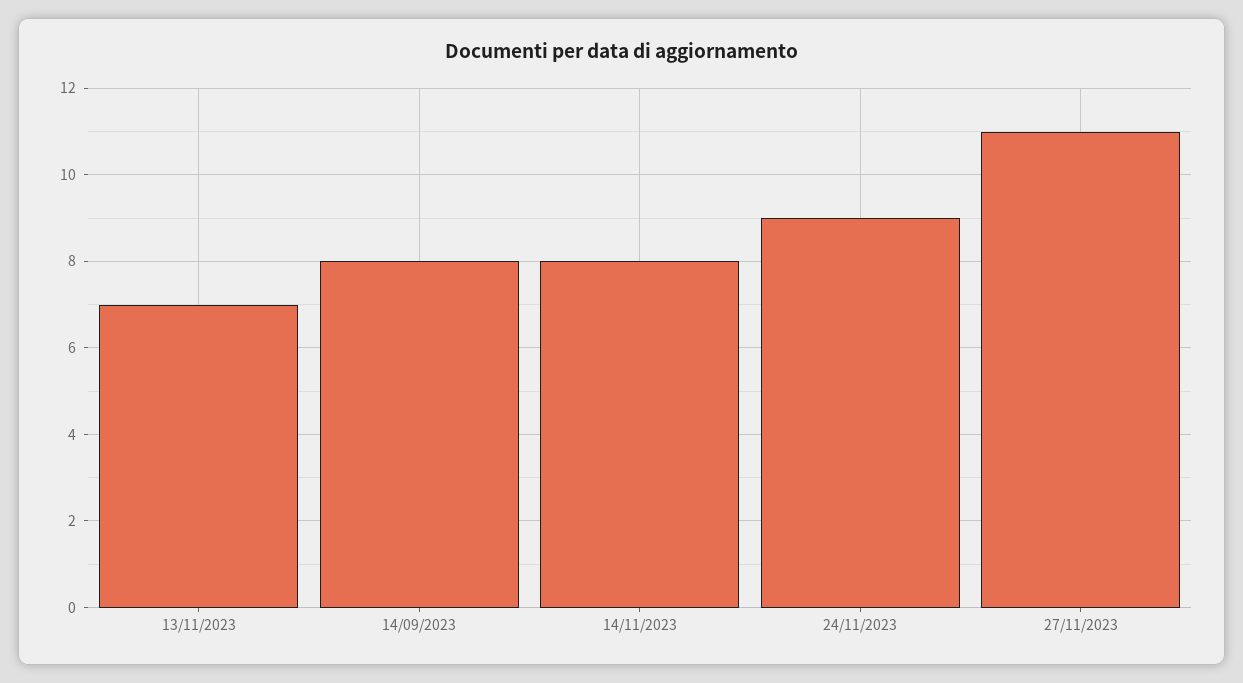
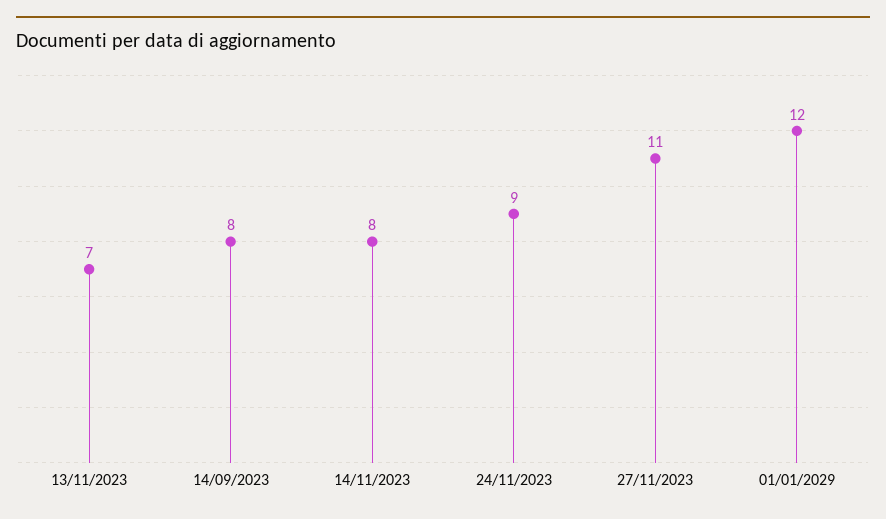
01/01/2029: none -> 12

